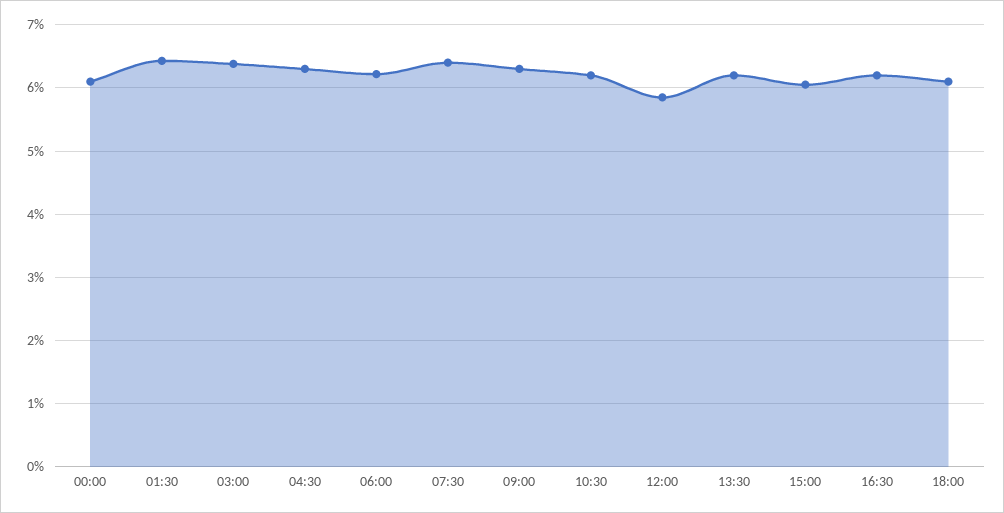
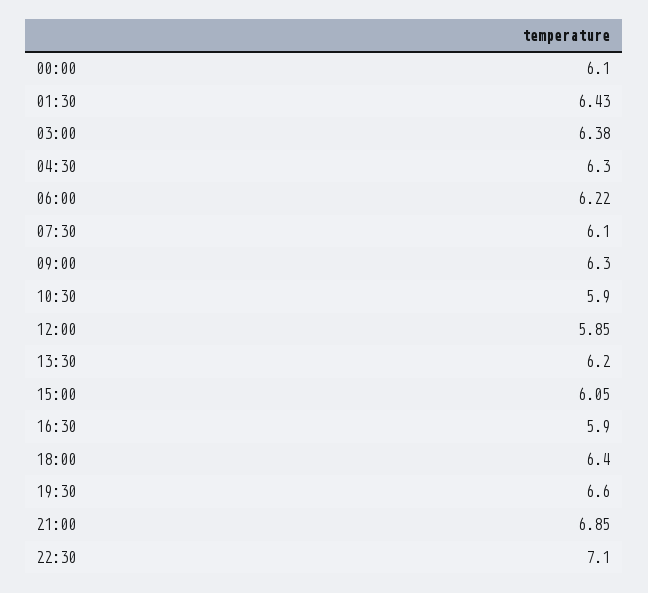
07:30: 6.4 -> 6.1
10:30: 6.2 -> 5.9
16:30: 6.2 -> 5.9
18:00: 6.1 -> 6.4
19:30: none -> 6.6
21:00: none -> 6.85
22:30: none -> 7.1

